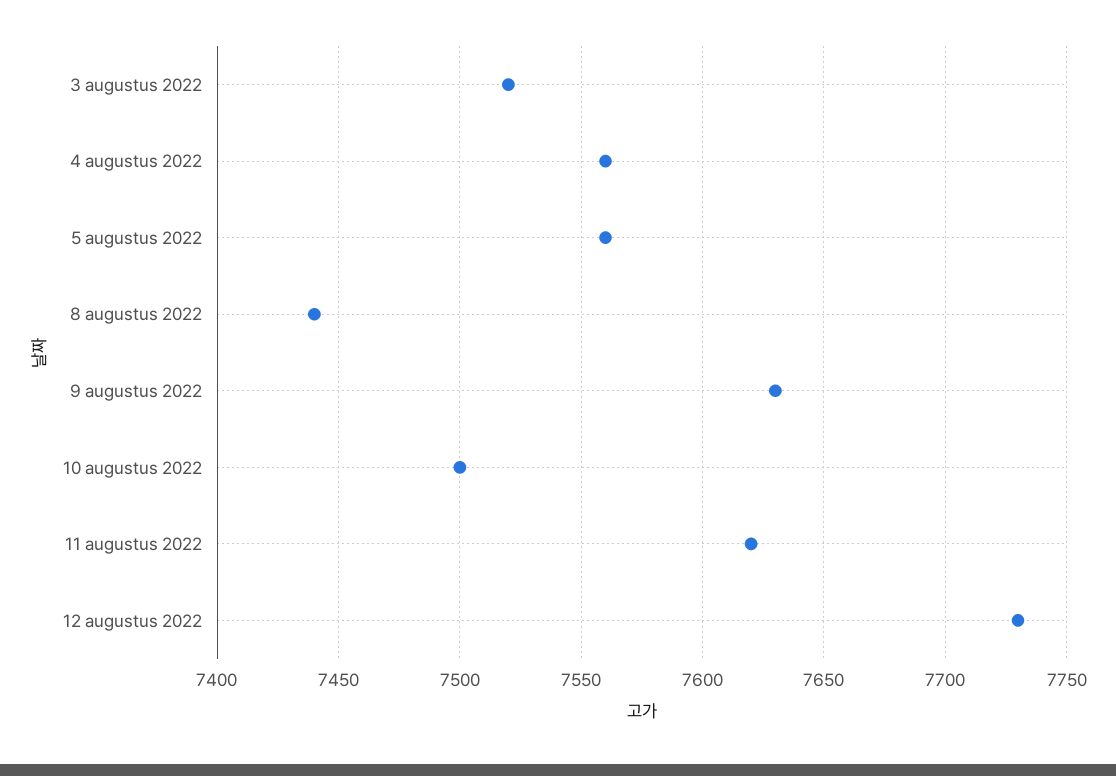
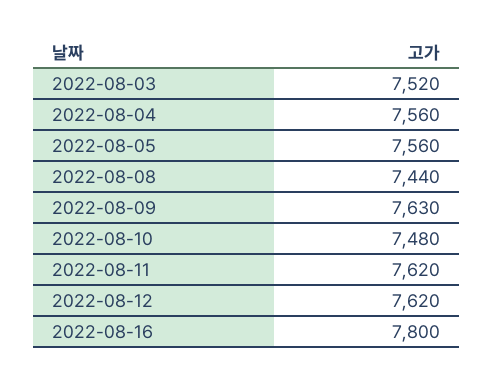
10 augustus 2022: 7500 -> 7480
12 augustus 2022: 7730 -> 7620
2022-08-16: none -> 7800

